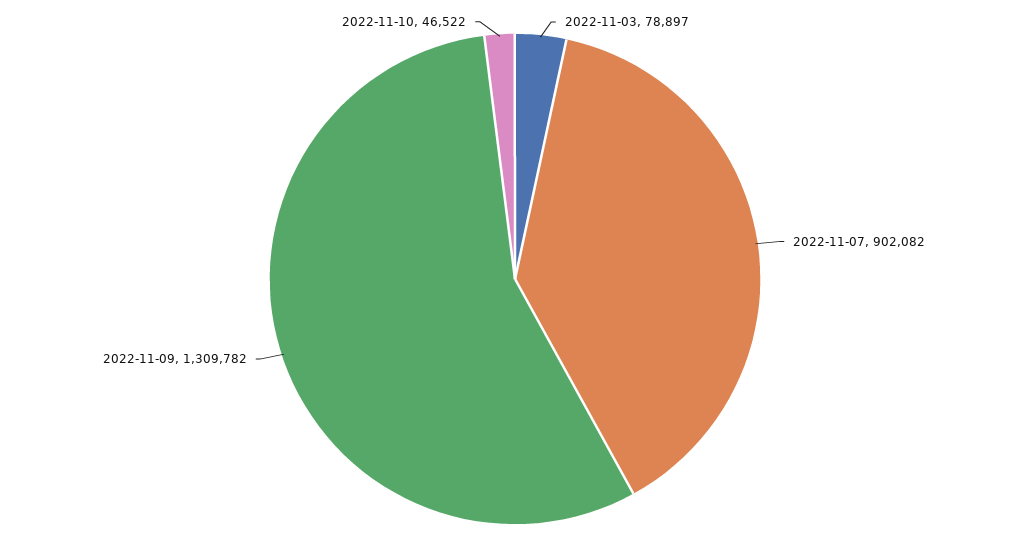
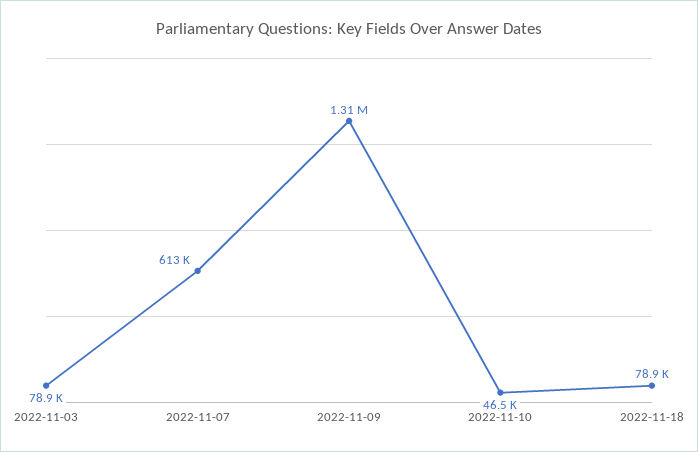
2022-11-07: 902082 -> 613000
2022-11-18: none -> 78900

